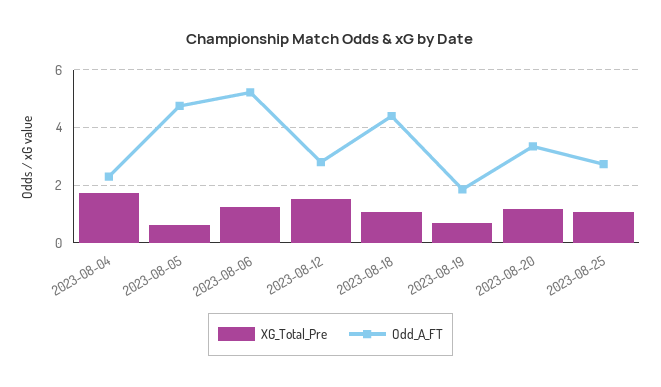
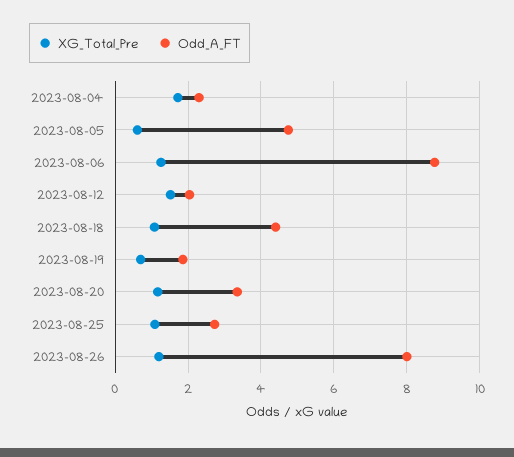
Odd_A_FT, 2023-08-06: 5.25 -> 8.8
Odd_A_FT, 2023-08-12: 2.75 -> 2
XG_Total_Pre, 2023-08-26: none -> 1.2
Odd_A_FT, 2023-08-26: none -> 8

